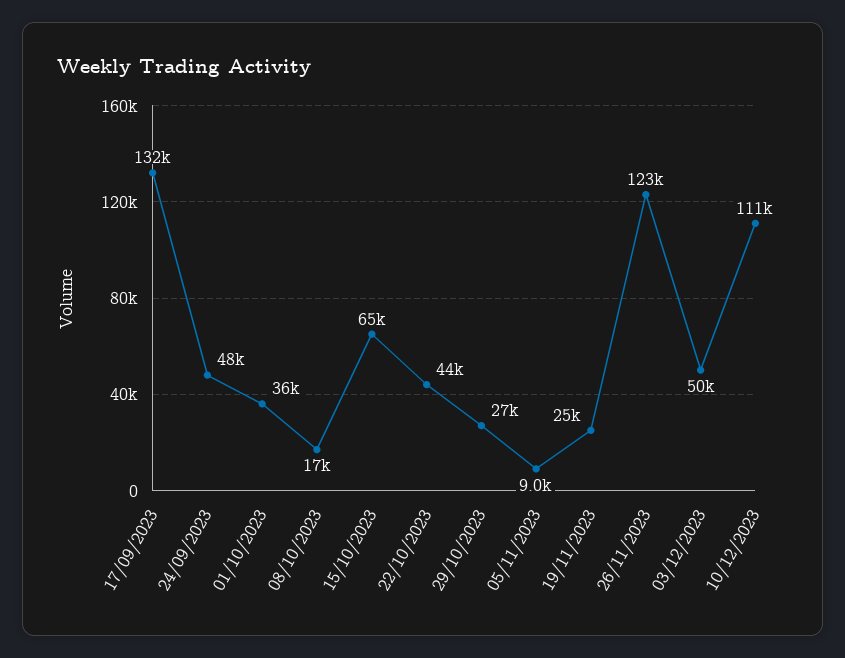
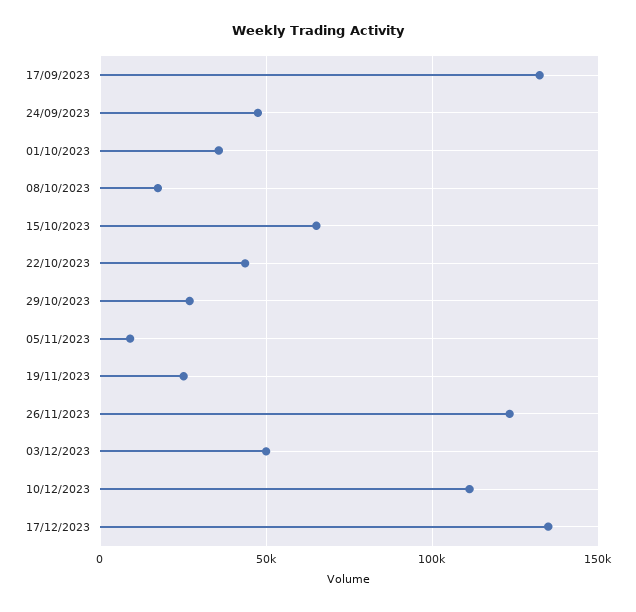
17/12/2023: none -> 135000

